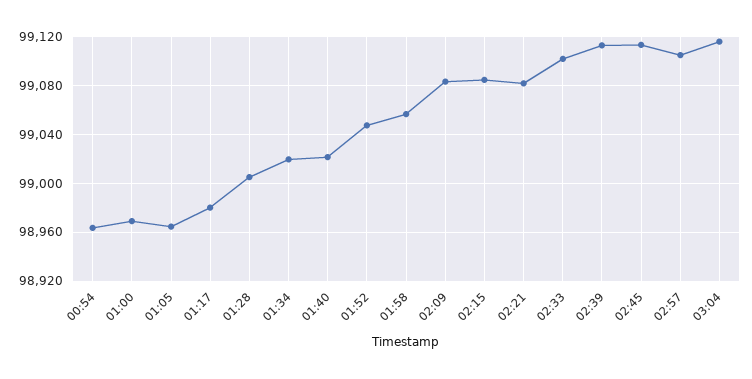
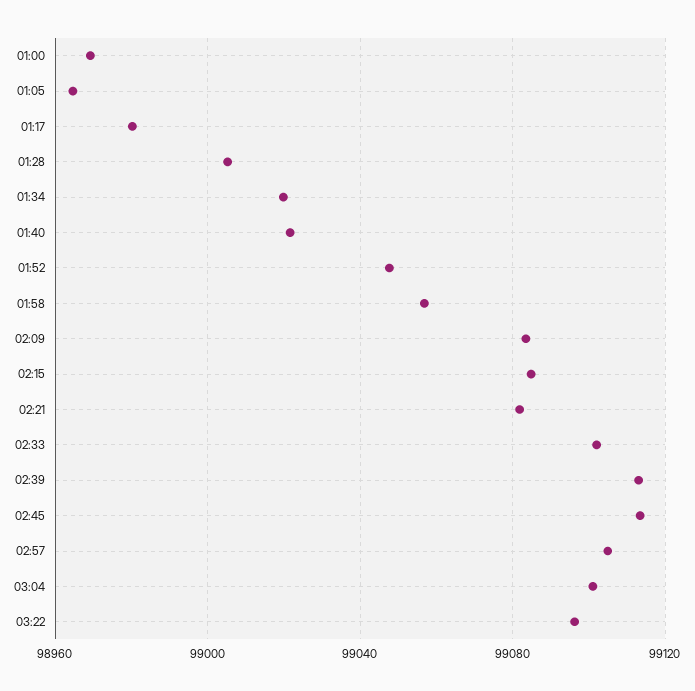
00:54: 98965 -> none
03:04: 99115 -> 99100
03:22: none -> 99095

